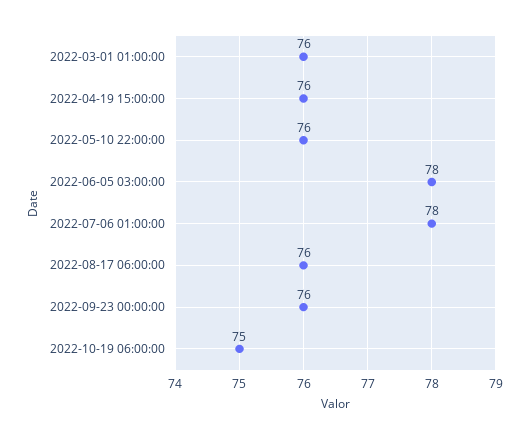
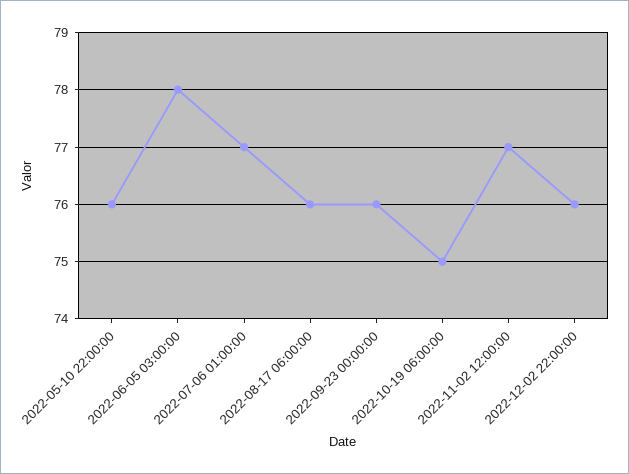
2022-03-01 01:00:00: 76 -> none
2022-04-19 15:00:00: 76 -> none
2022-07-06 01:00:00: 78 -> 77
2022-11-02 12:00:00: none -> 77
2022-12-02 22:00:00: none -> 76

